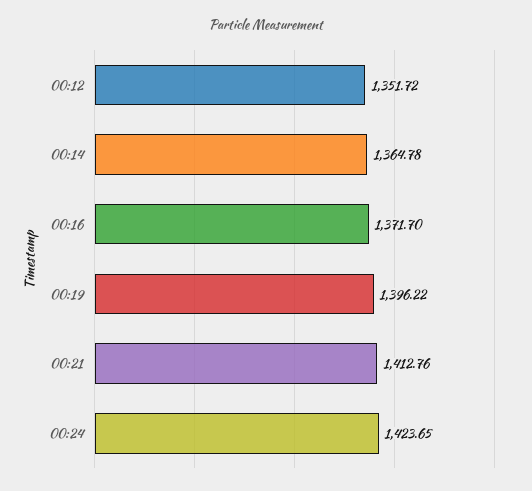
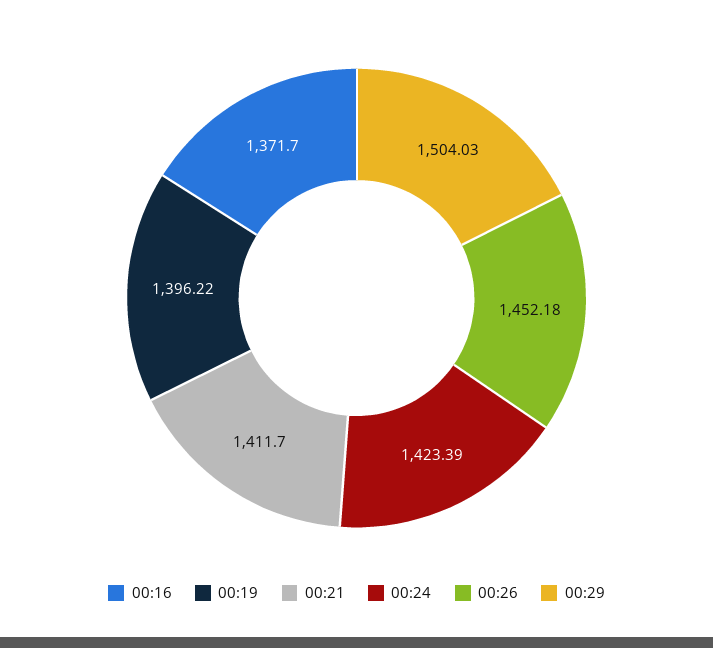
00:12: 1351.72 -> none
00:14: 1364.78 -> none
00:21: 1412.76 -> 1411.7
00:24: 1423.65 -> 1423.39
00:26: none -> 1452.18
00:29: none -> 1504.03

